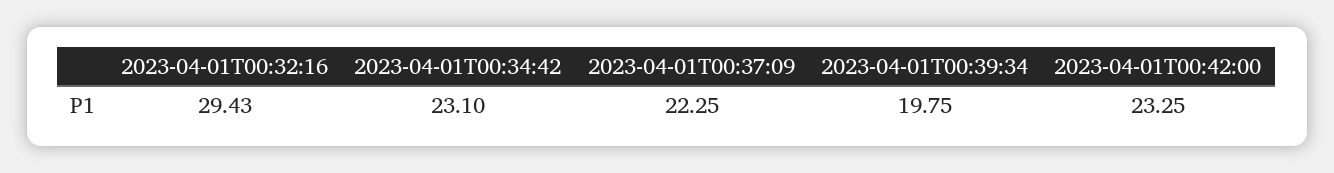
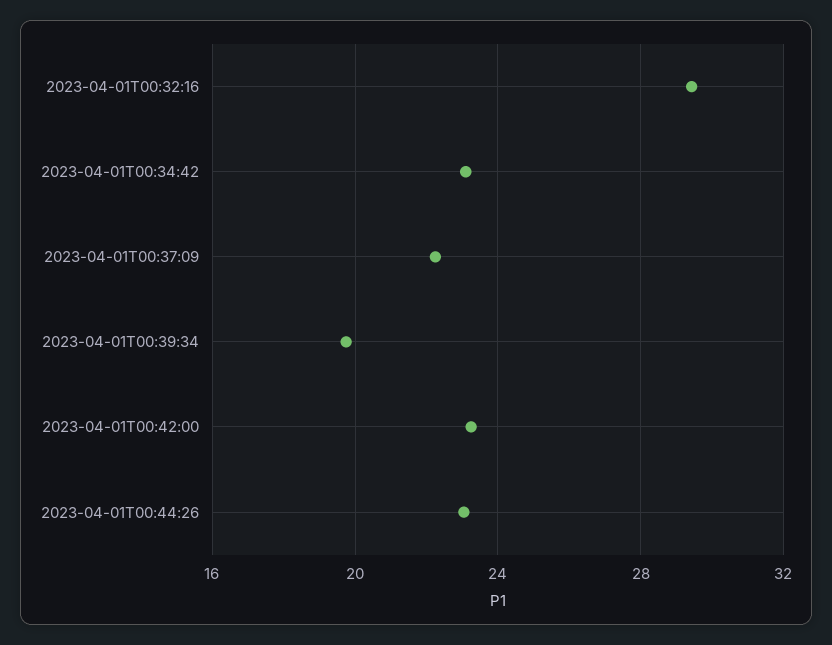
2023-04-01T00:44:26: none -> 23

